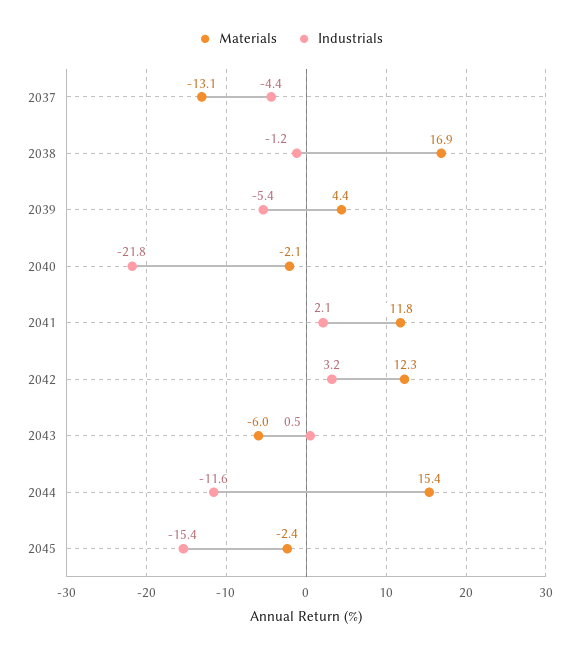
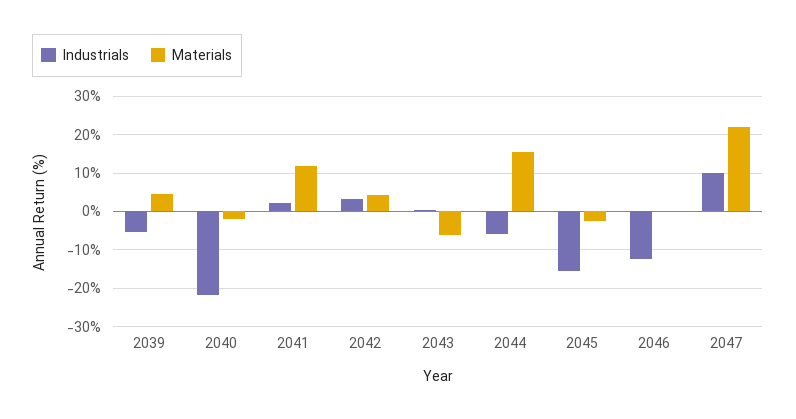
Materials, 2037: -13.1 -> none
Industrials, 2037: -4.4 -> none
Materials, 2038: 16.9 -> none
Industrials, 2038: -1.2 -> none
Materials, 2042: 12.3 -> 4
Industrials, 2044: -11.6 -> -6
Industrials, 2046: none -> -12
Materials, 2046: none -> 0
Industrials, 2047: none -> 10
Materials, 2047: none -> 22

